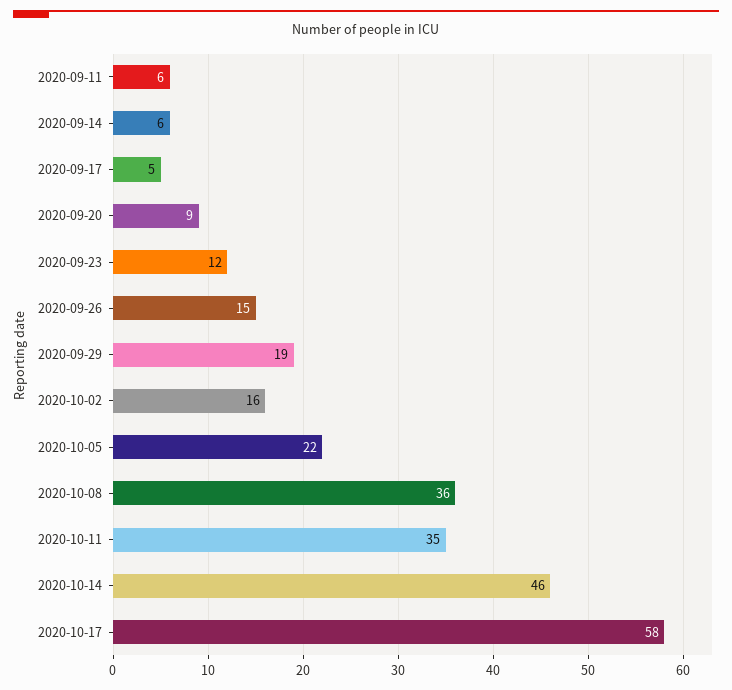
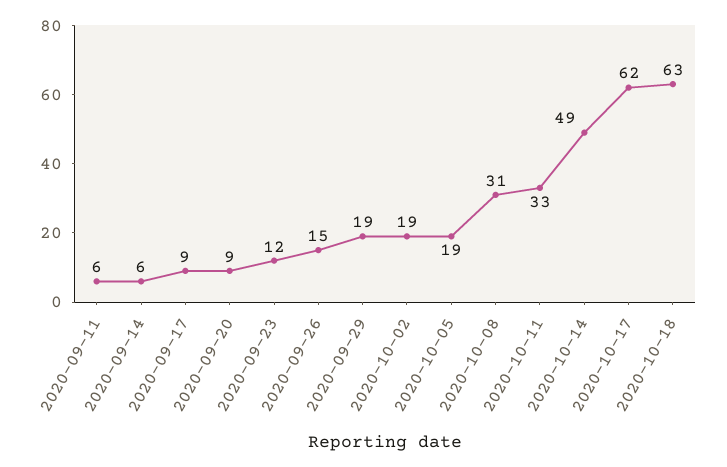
2020-09-17: 5 -> 9
2020-10-02: 16 -> 19
2020-10-05: 22 -> 19
2020-10-08: 36 -> 31
2020-10-11: 35 -> 33
2020-10-14: 46 -> 49
2020-10-17: 58 -> 62
2020-10-18: none -> 63

